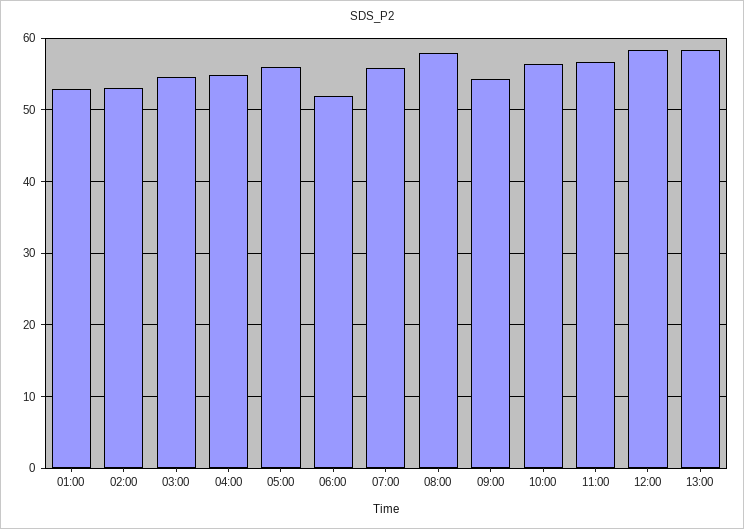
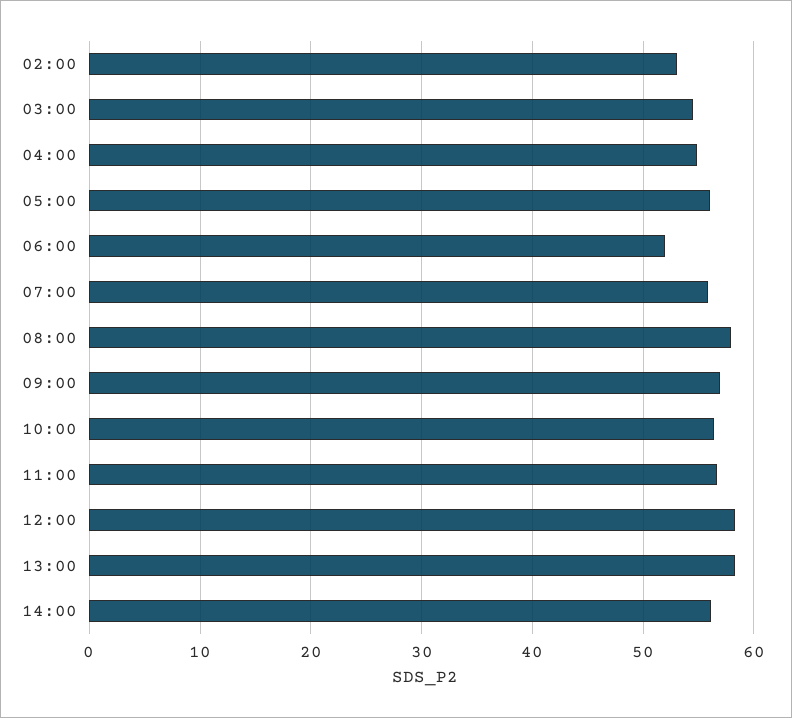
01:00: 53 -> none
09:00: 54 -> 57
14:00: none -> 56

